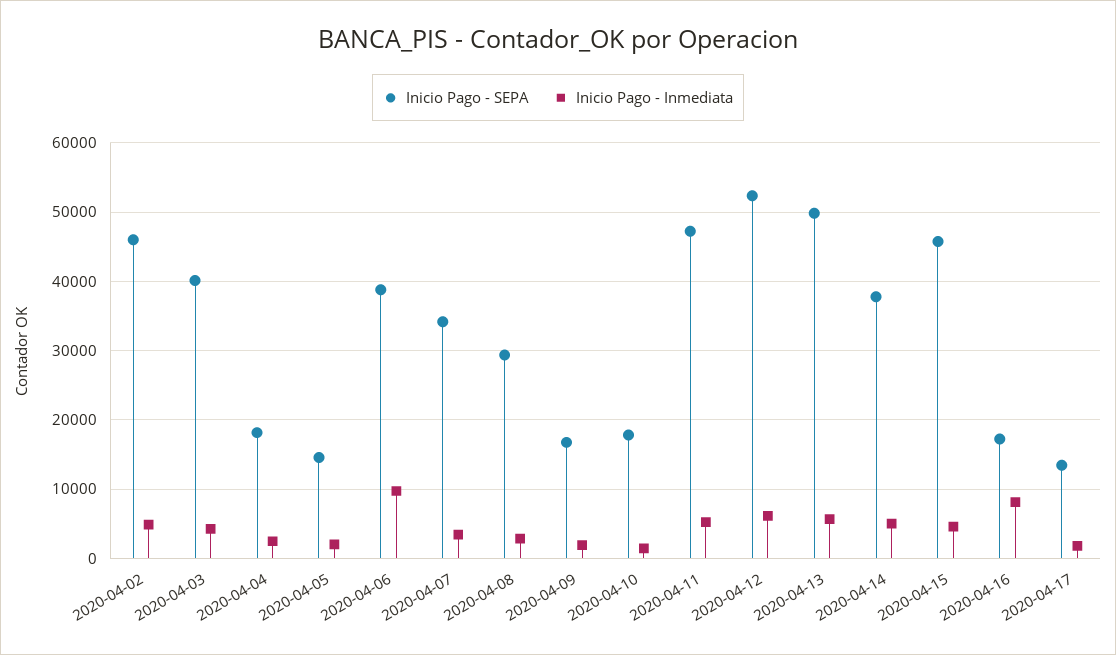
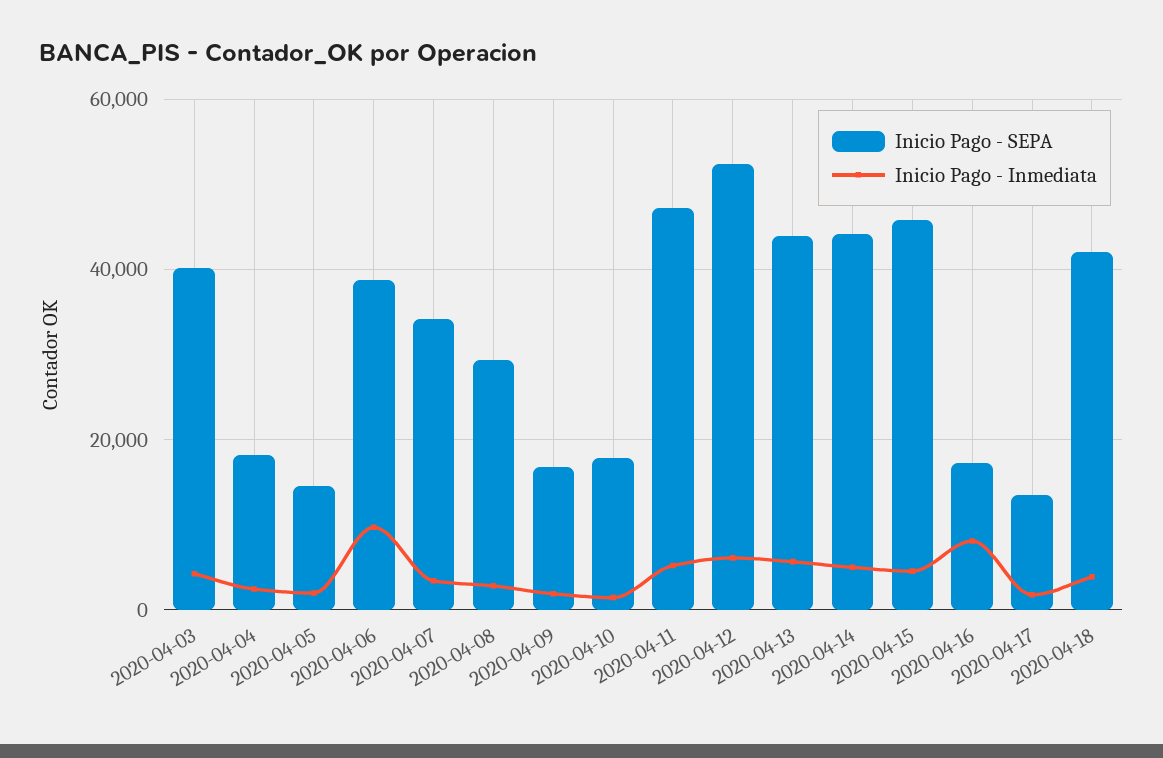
Inicio Pago - SEPA, 2020-04-02: 46000 -> none
Inicio Pago - Inmediata, 2020-04-02: 5000 -> none
Inicio Pago - SEPA, 2020-04-13: 50000 -> 44000
Inicio Pago - SEPA, 2020-04-14: 38000 -> 44000
Inicio Pago - SEPA, 2020-04-18: none -> 42000
Inicio Pago - Inmediata, 2020-04-18: none -> 4000

